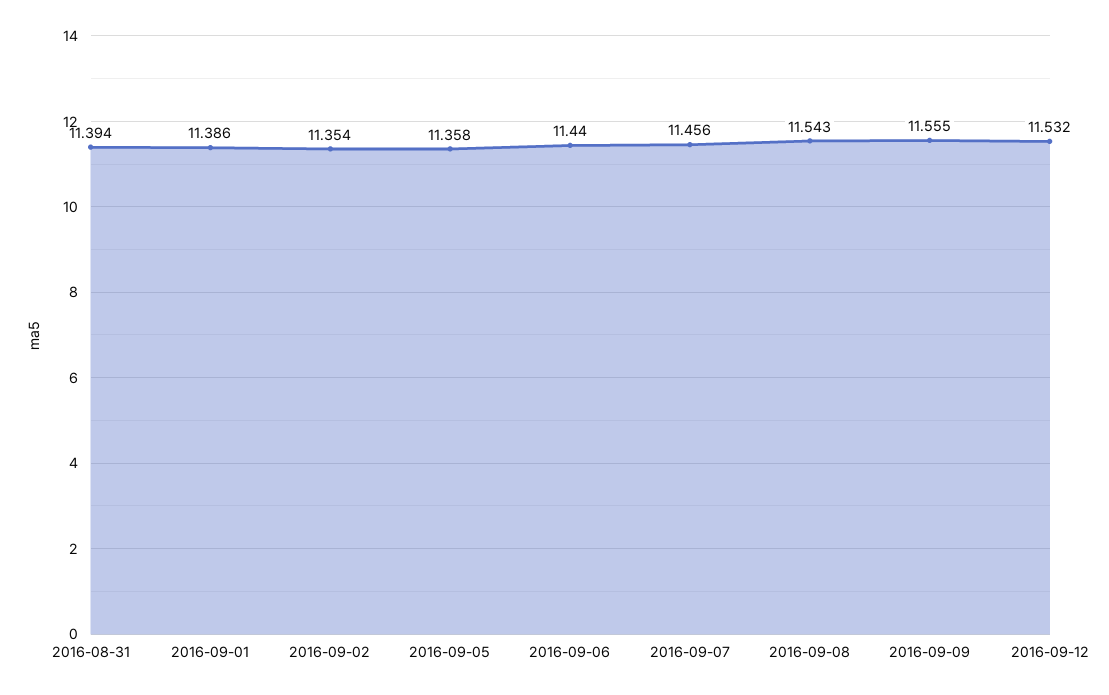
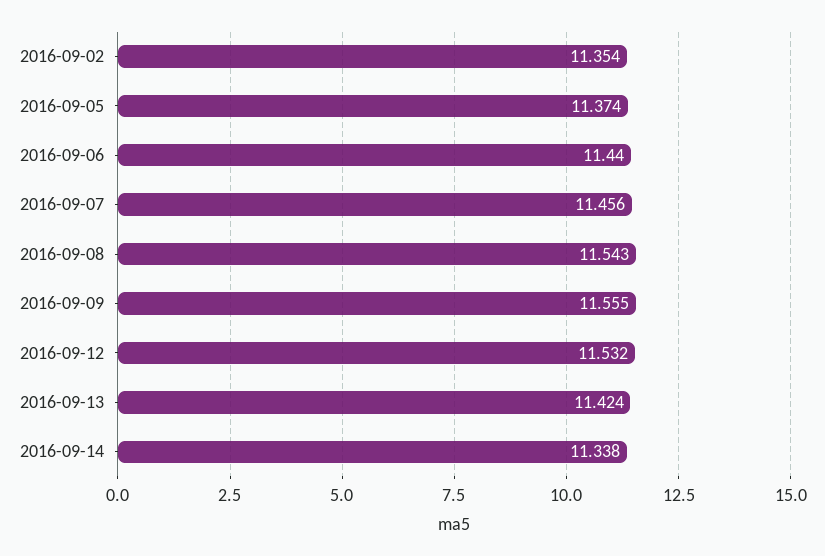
2016-08-31: 11.394 -> none
2016-09-01: 11.386 -> none
2016-09-05: 11.358 -> 11.374
2016-09-13: none -> 11.424
2016-09-14: none -> 11.338

